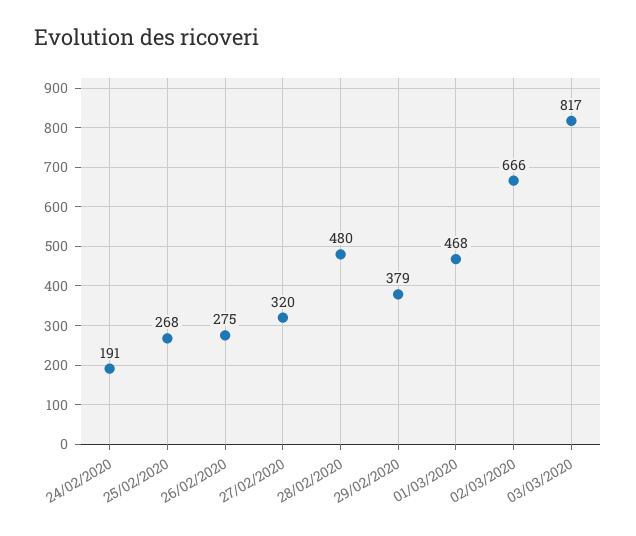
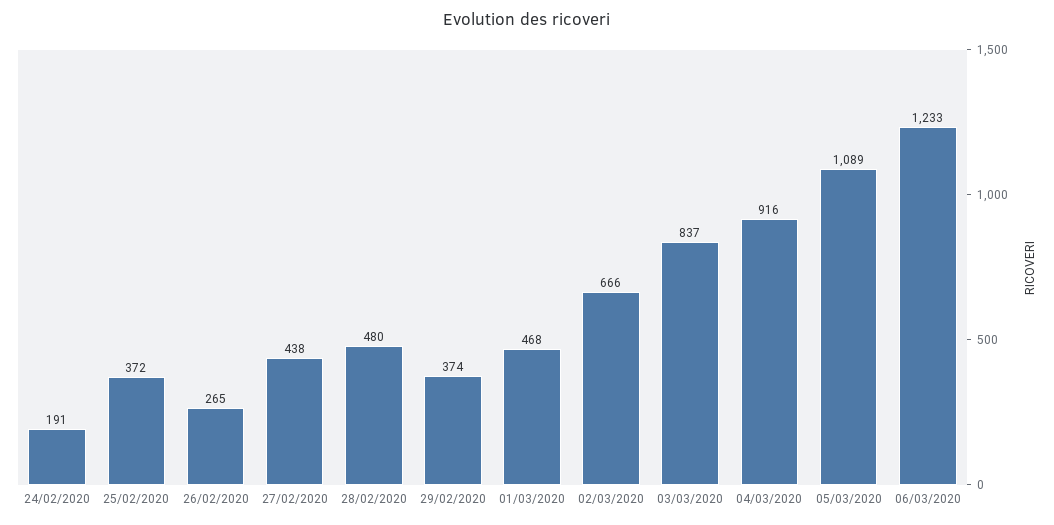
25/02/2020: 268 -> 372
26/02/2020: 275 -> 265
27/02/2020: 320 -> 438
29/02/2020: 379 -> 374
03/03/2020: 817 -> 837
04/03/2020: none -> 916
05/03/2020: none -> 1089
06/03/2020: none -> 1233

